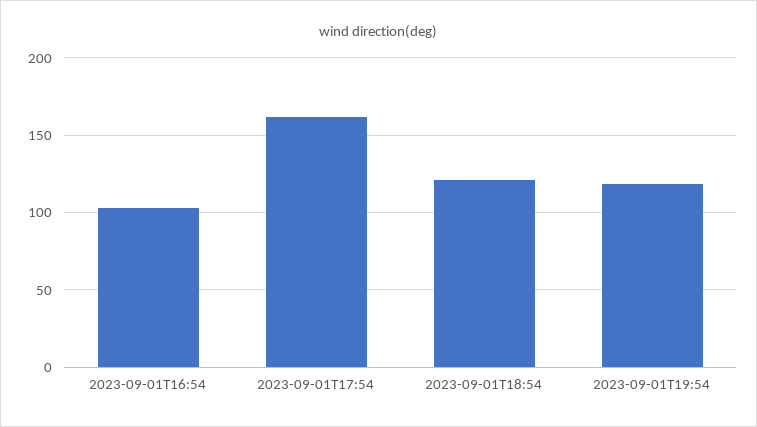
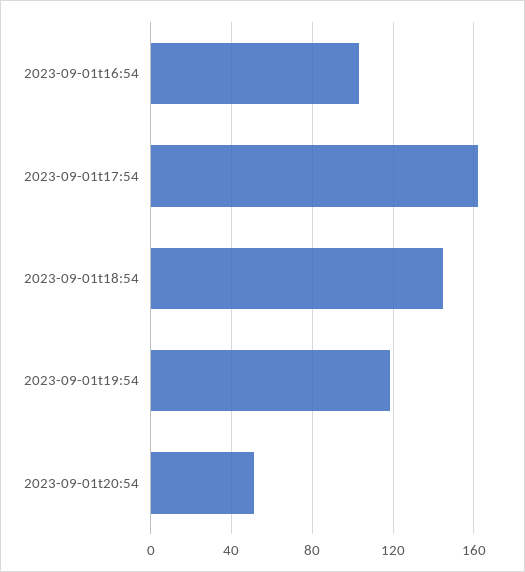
2023-09-01T18:54: 120 -> 145
2023-09-01t20:54: none -> 50

